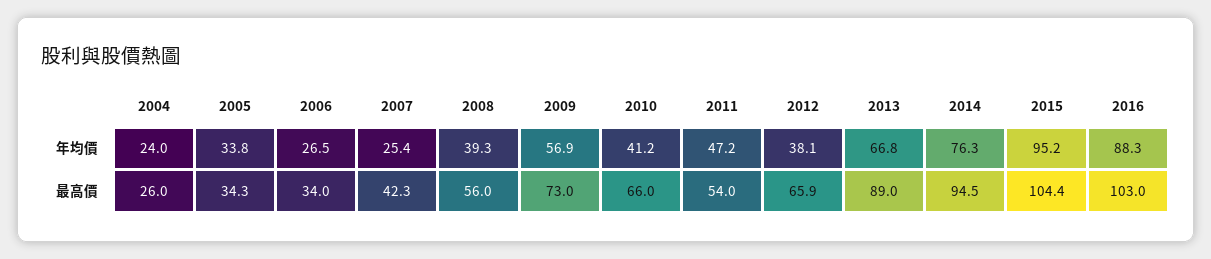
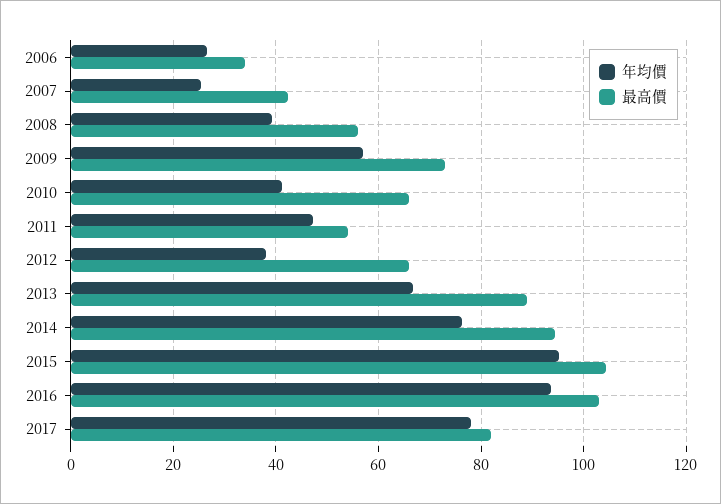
年均價, 2004: 24 -> none
年均價, 2005: 33.8 -> none
年均價, 2016: 88.3 -> 94
最高價, 2004: 26 -> none
最高價, 2005: 34.3 -> none
年均價, 2017: none -> 78
最高價, 2017: none -> 82

